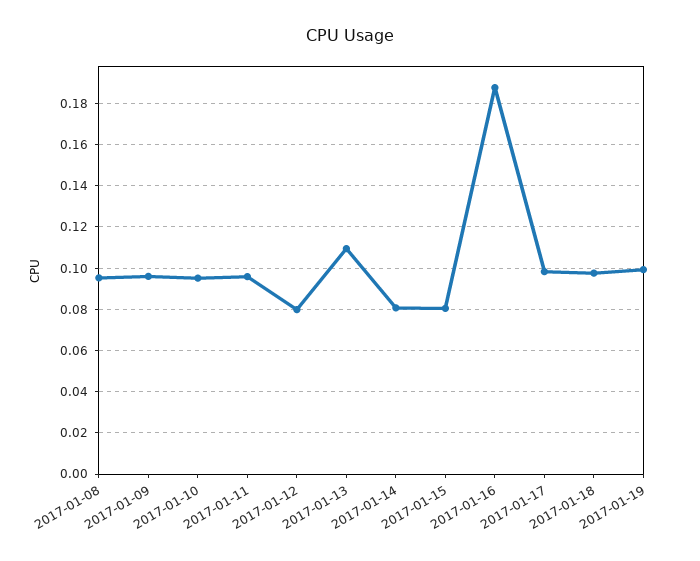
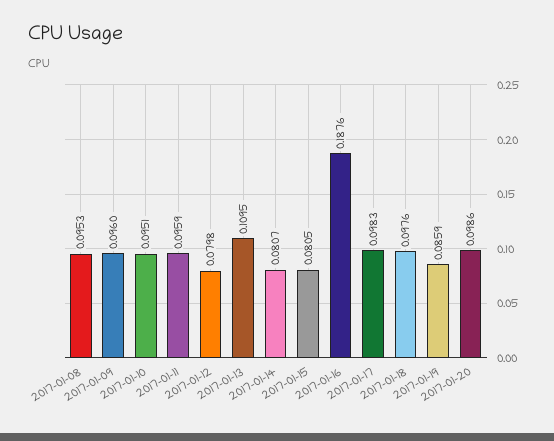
2017-01-19: 0.1 -> 0.0859
2017-01-20: none -> 0.0986

